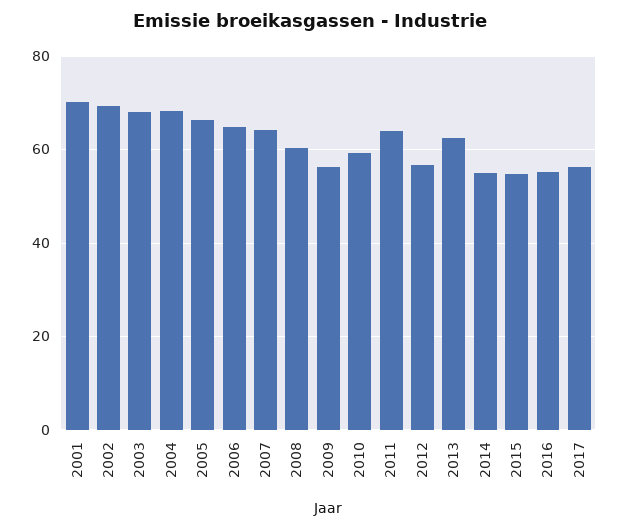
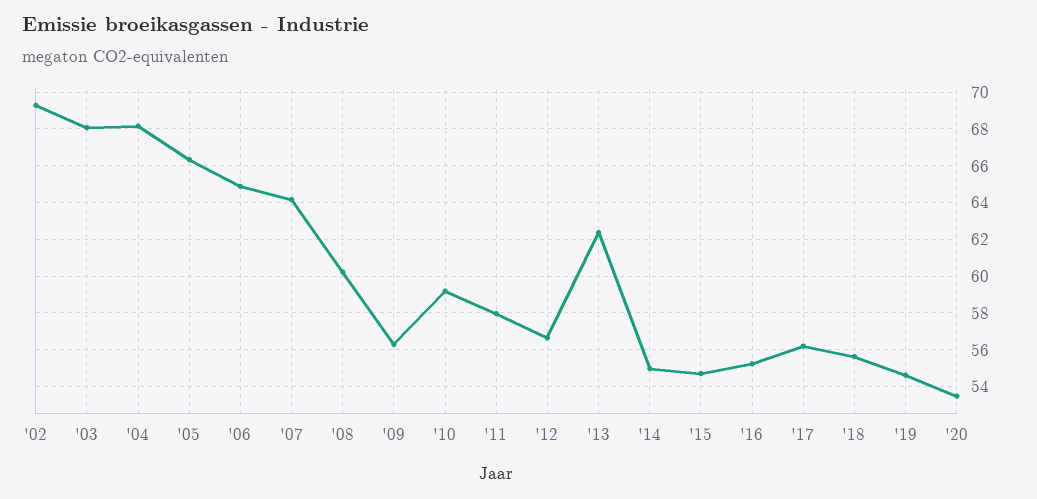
2001: 70 -> none
2011: 64 -> 58
'18: none -> 55.5
'19: none -> 54.5
'20: none -> 53.5

